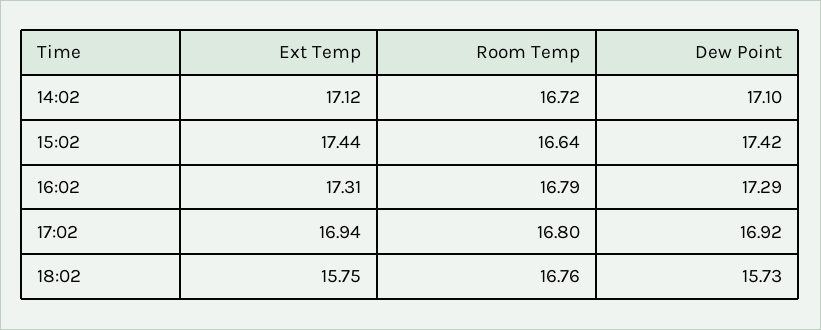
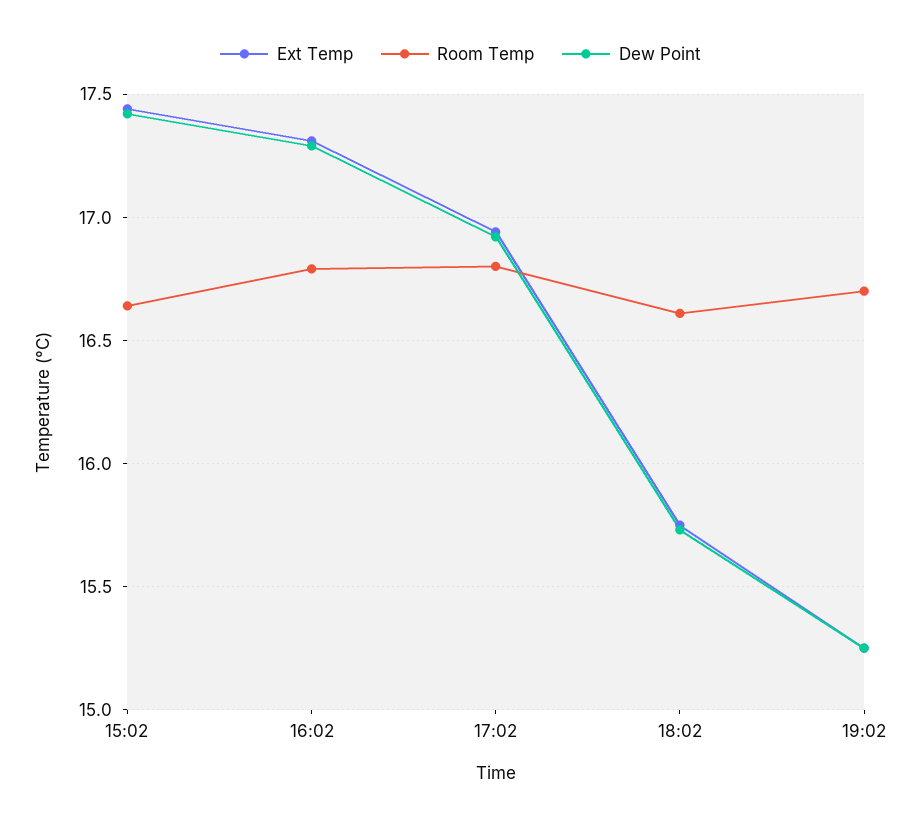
Ext Temp, 14:02: 17.12 -> none
Room Temp, 14:02: 16.72 -> none
Dew Point, 14:02: 17.1 -> none
Room Temp, 18:02: 16.76 -> 16.6
Ext Temp, 19:02: none -> 15.25
Room Temp, 19:02: none -> 16.7
Dew Point, 19:02: none -> 15.25

